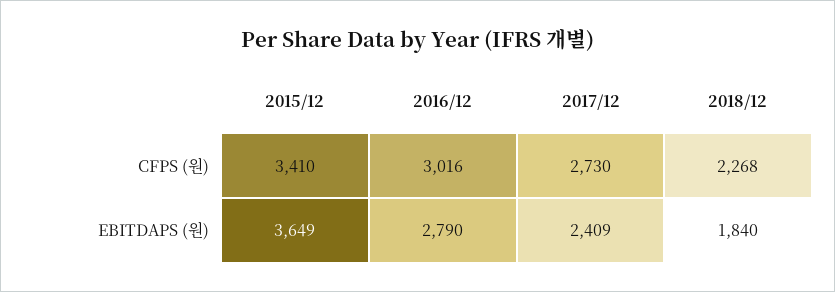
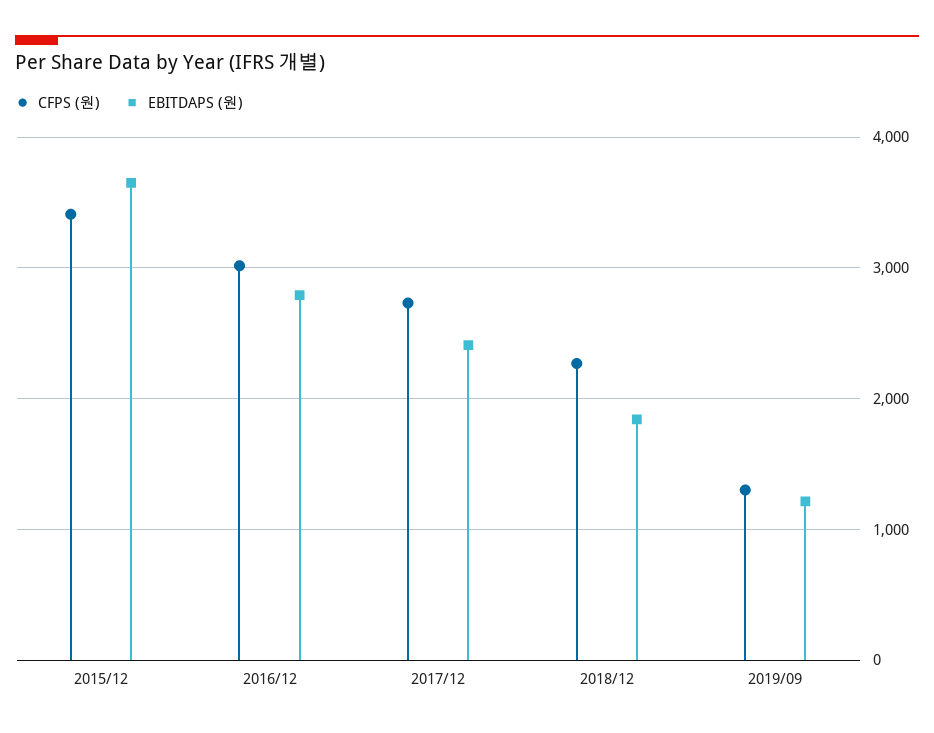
CFPS (원), 2019/09: none -> 1300
EBITDAPS (원), 2019/09: none -> 1200

